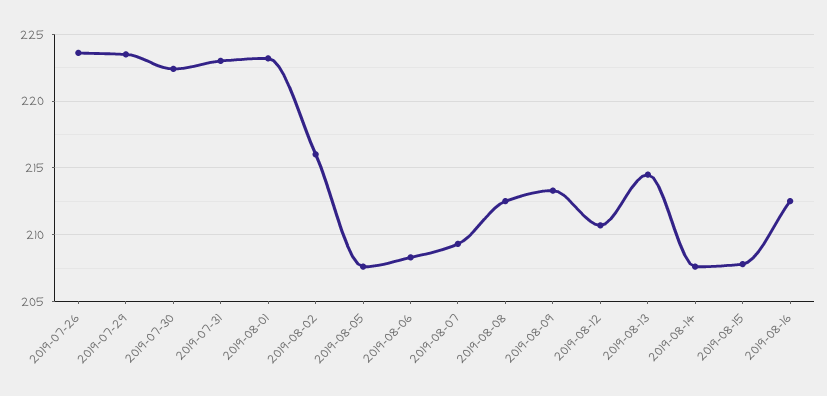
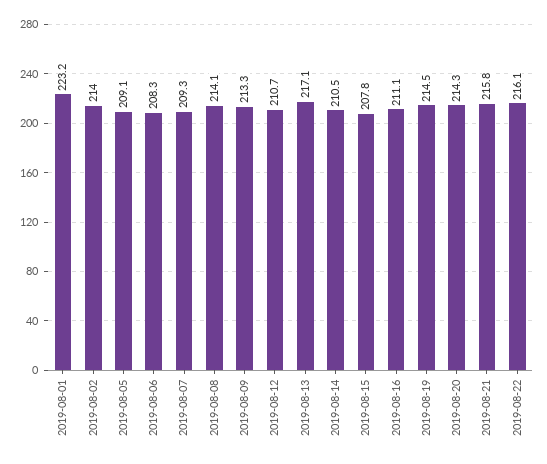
2019-07-26: 223.5 -> none
2019-07-29: 223.5 -> none
2019-07-30: 222.5 -> none
2019-07-31: 223 -> none
2019-08-02: 216 -> 214
2019-08-05: 207.5 -> 209.1
2019-08-08: 212.5 -> 214.1
2019-08-13: 214.5 -> 217.1
2019-08-14: 207.5 -> 210.5
2019-08-16: 212.5 -> 211.1
2019-08-19: none -> 214.5
2019-08-20: none -> 214.3
2019-08-21: none -> 215.8
2019-08-22: none -> 216.1

